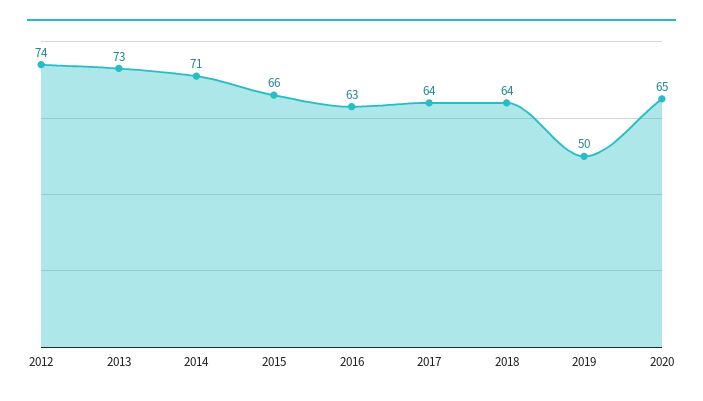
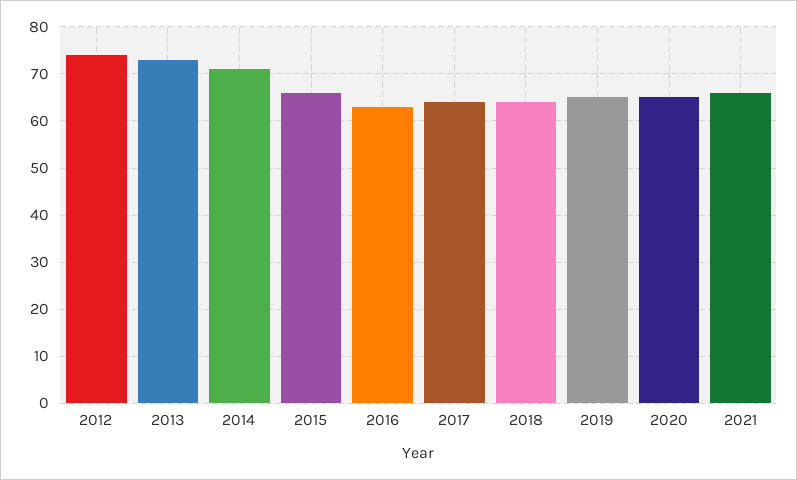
2019: 50 -> 65
2021: none -> 65

